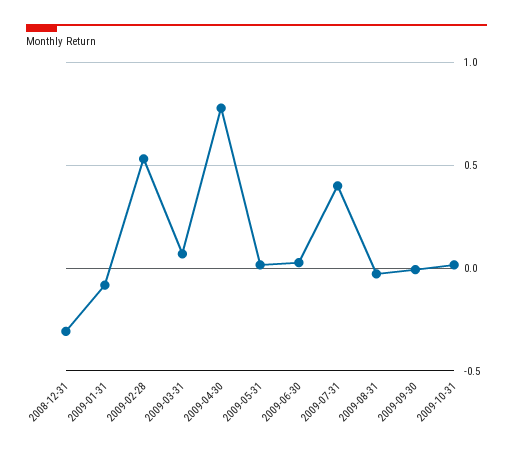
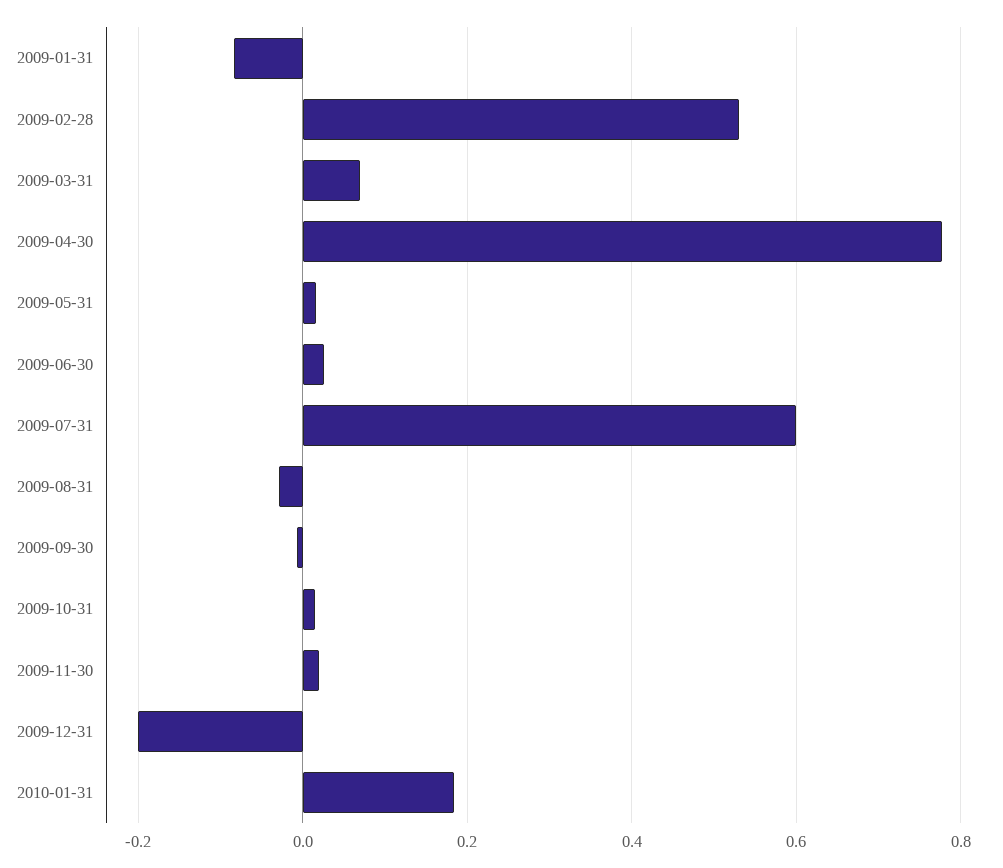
2008-12-31: -0.3 -> none
2009-07-31: 0.4 -> 0.6
2009-11-30: none -> 0.02
2009-12-31: none -> -0.2
2010-01-31: none -> 0.18

